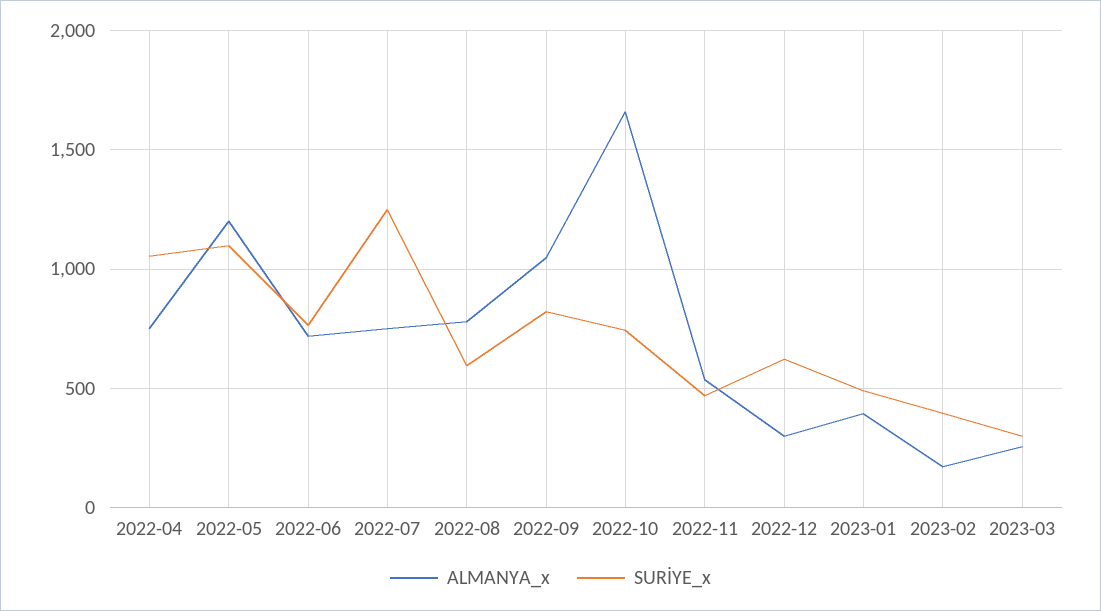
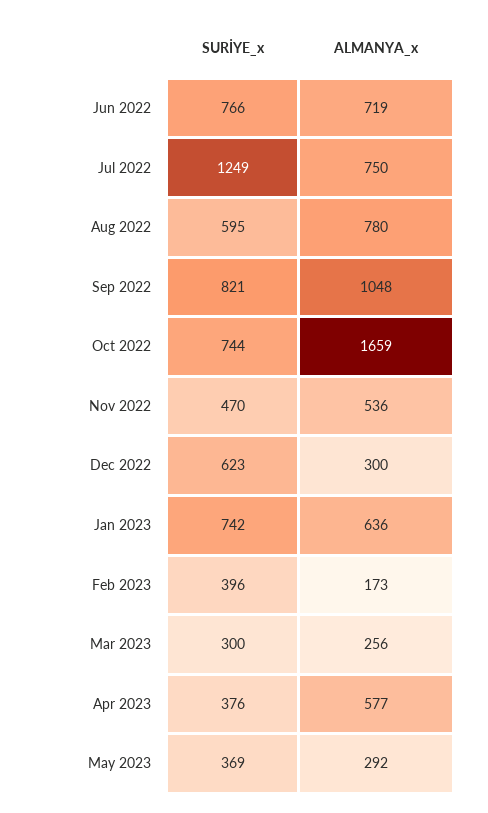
ALMANYA_x, 2022-04: 750 -> none
SURİYE_x, 2022-04: 1050 -> none
ALMANYA_x, 2022-05: 1200 -> none
SURİYE_x, 2022-05: 1100 -> none
ALMANYA_x, 2023-01: 400 -> 636
SURİYE_x, 2023-01: 500 -> 742
SURİYE_x, Apr 2023: none -> 376
ALMANYA_x, Apr 2023: none -> 577
SURİYE_x, May 2023: none -> 369
ALMANYA_x, May 2023: none -> 292

